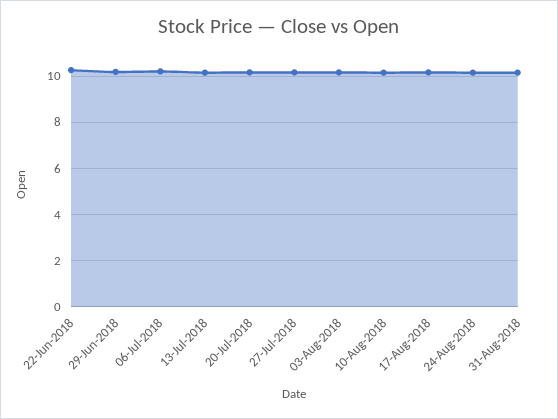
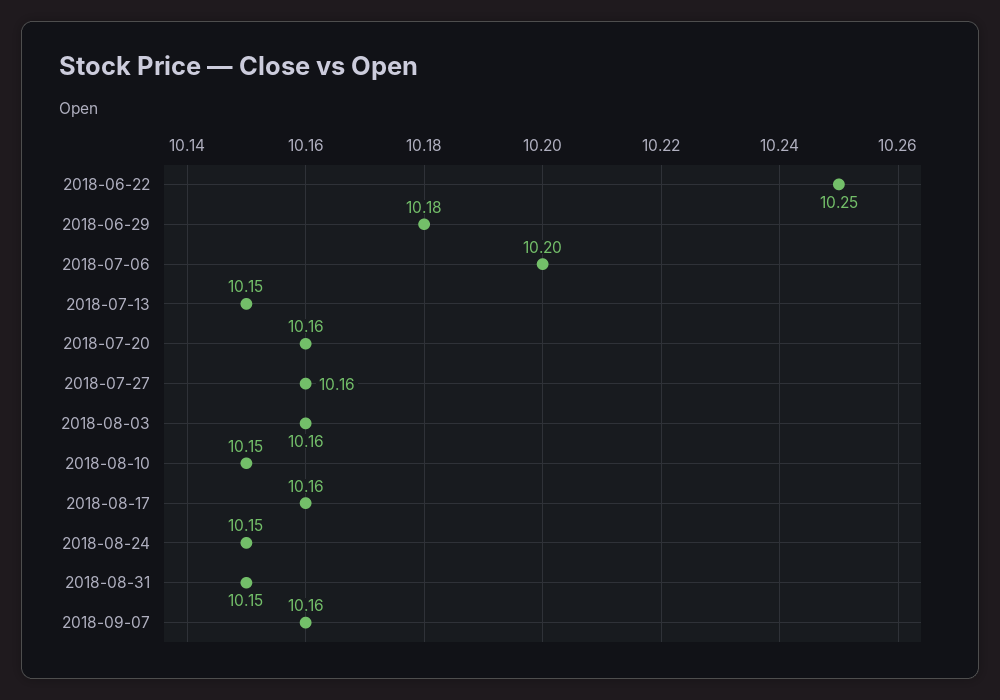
2018-09-07: none -> 10.16

